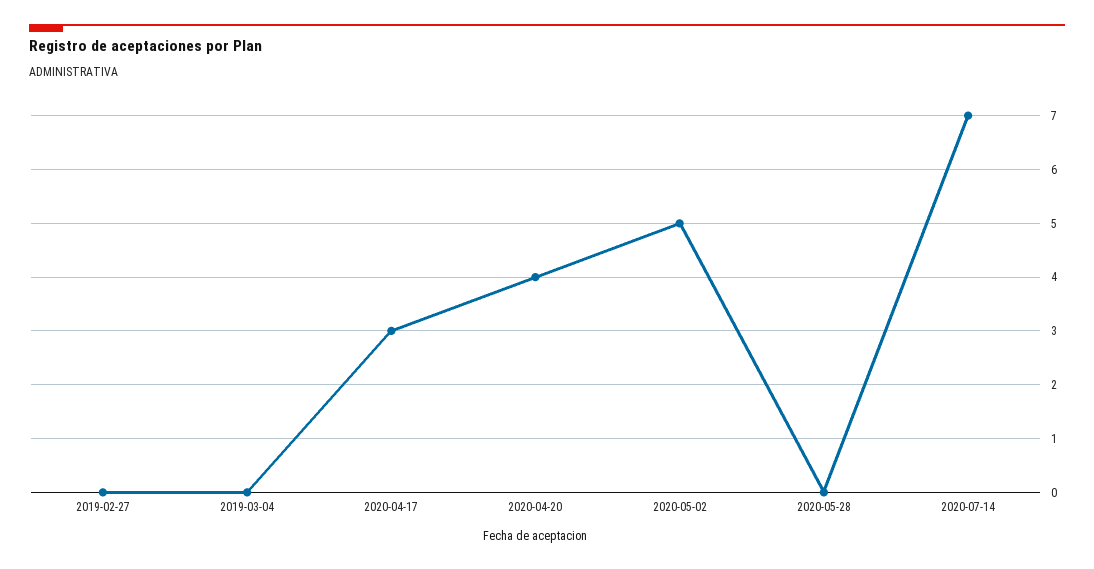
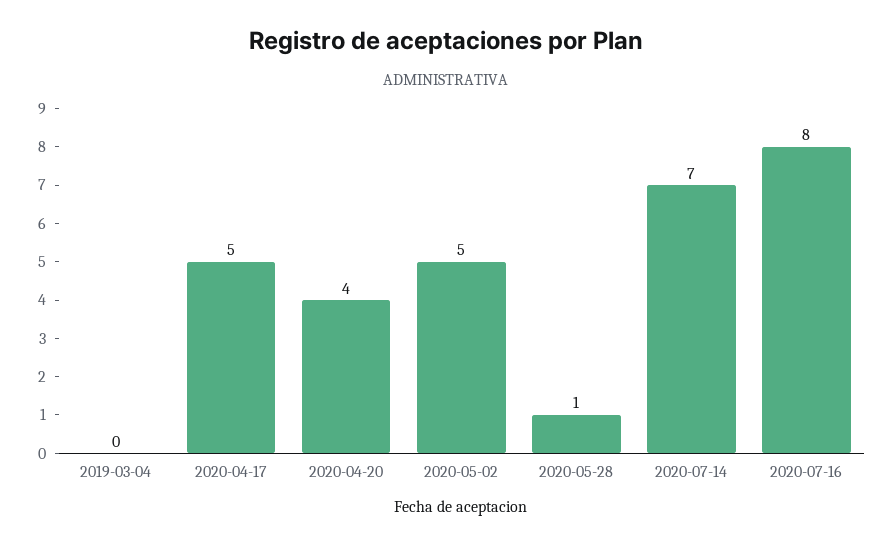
2019-02-27: 0 -> none
2020-04-17: 3 -> 5
2020-05-28: 0 -> 1
2020-07-16: none -> 8

